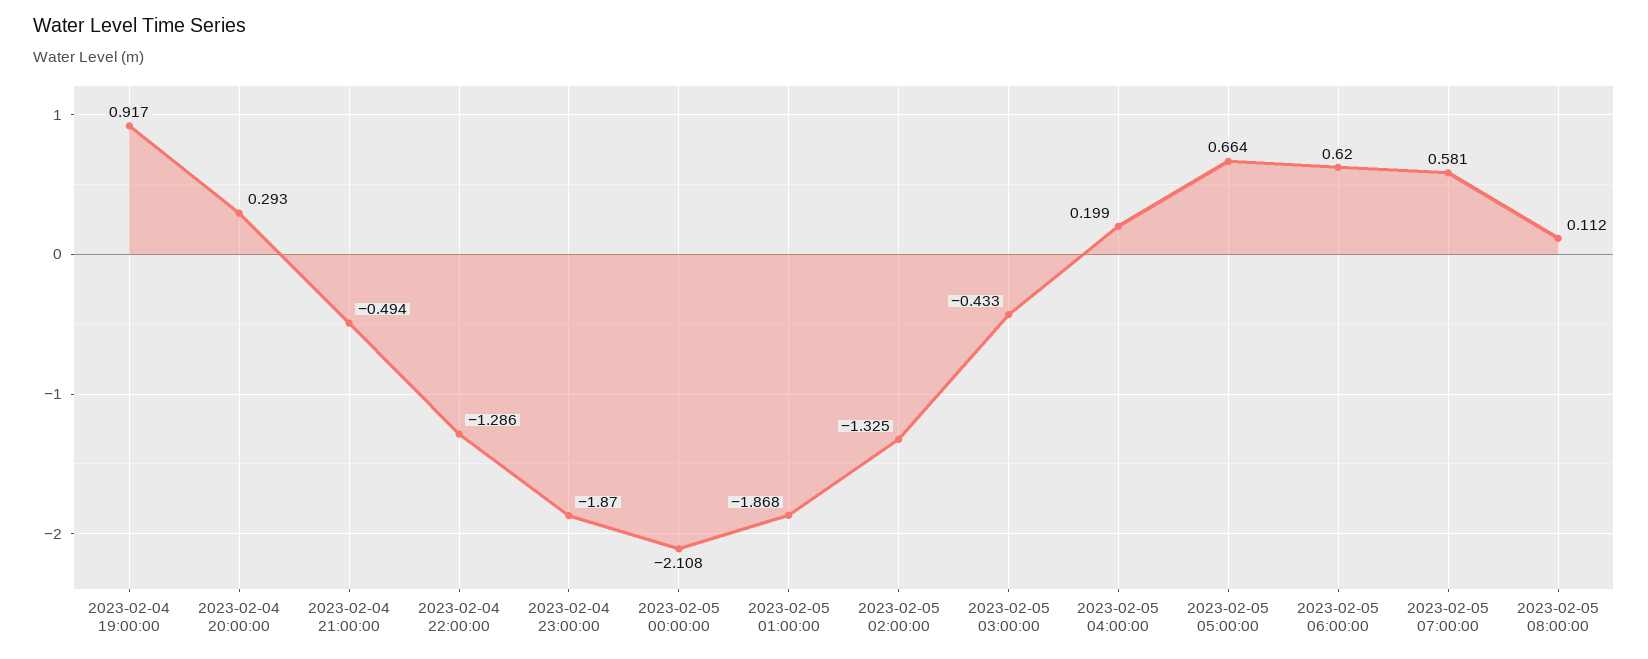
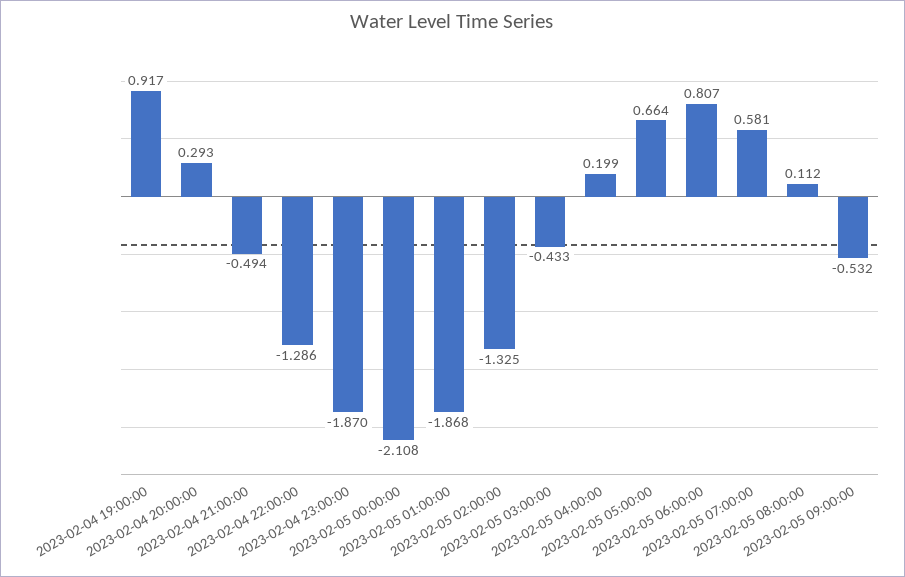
2023-02-05 06:00:00: 0.62 -> 0.807
2023-02-05 09:00:00: none -> -0.532

